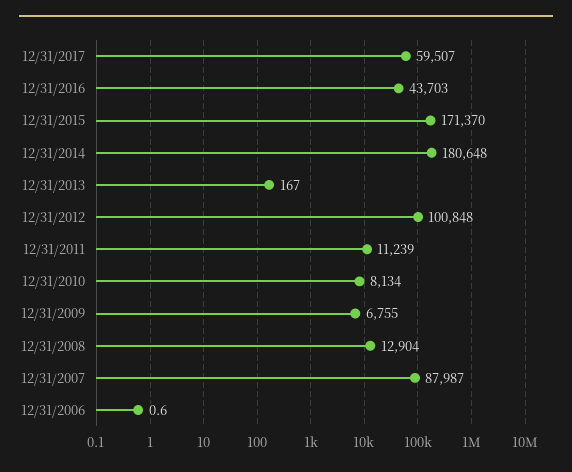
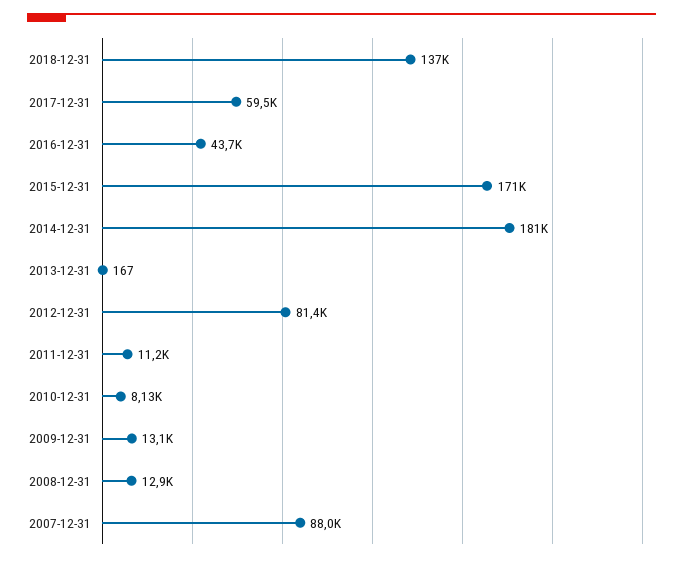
12/31/2012: 100848 -> 81400
12/31/2009: 6755 -> 13100
12/31/2006: 0.6 -> none
2018-12-31: none -> 137000

